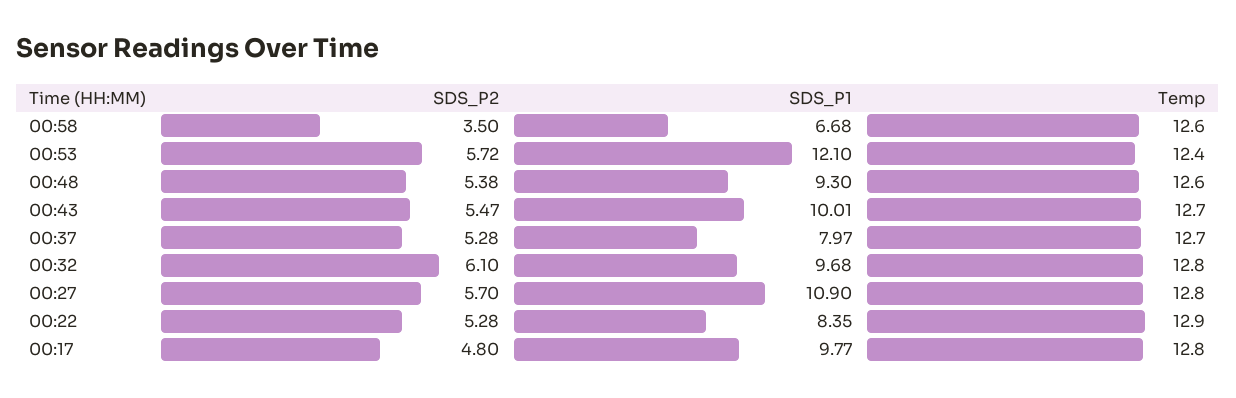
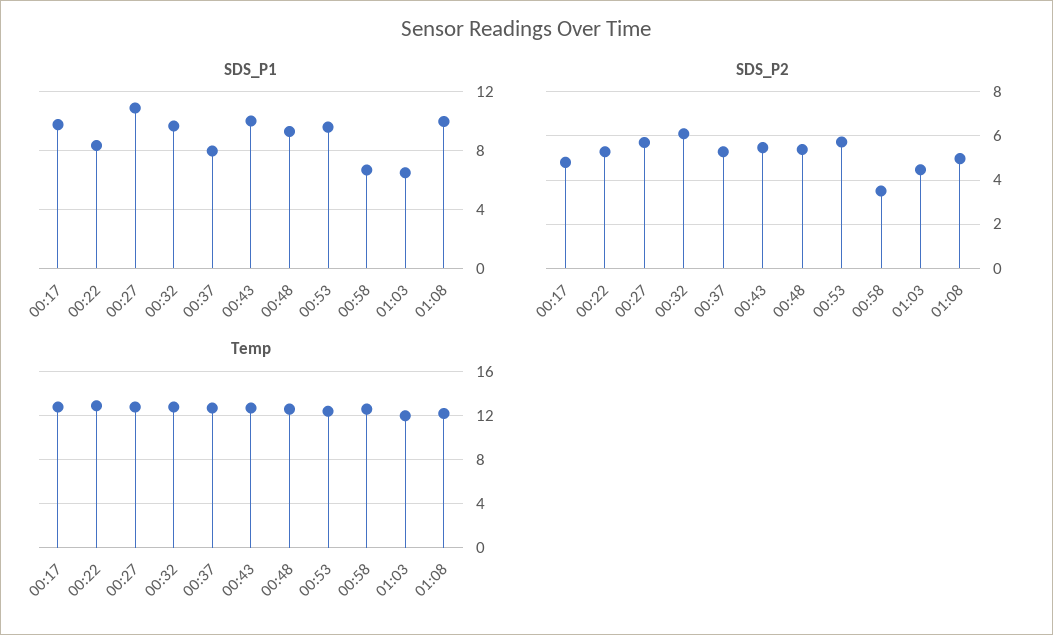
SDS_P1, 00:53: 12.1 -> 9.5
SDS_P1, 01:03: none -> 6.5
SDS_P1, 01:08: none -> 10
SDS_P2, 01:03: none -> 4.5
SDS_P2, 01:08: none -> 5
Temp, 01:03: none -> 12
Temp, 01:08: none -> 12

